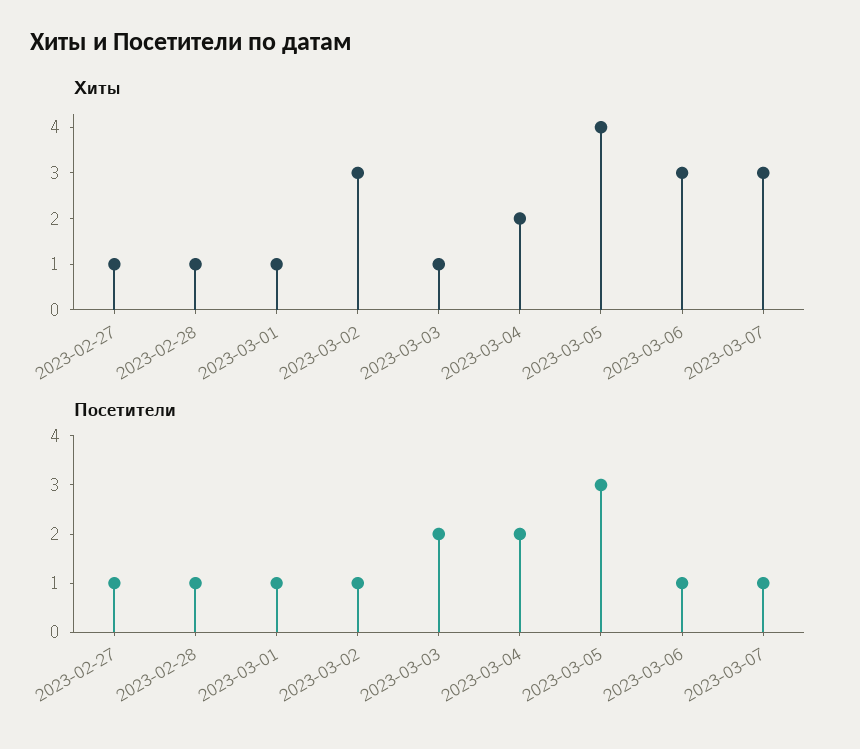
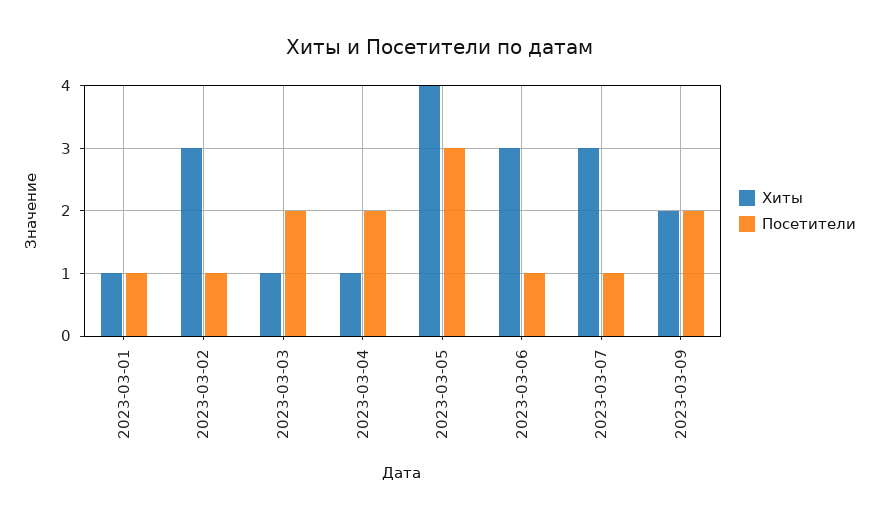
Хиты, 2023-02-27: 1 -> none
Хиты, 2023-02-28: 1 -> none
Хиты, 2023-03-04: 2 -> 1
Посетители, 2023-02-27: 1 -> none
Посетители, 2023-02-28: 1 -> none
Хиты, 2023-03-09: none -> 2
Посетители, 2023-03-09: none -> 2

